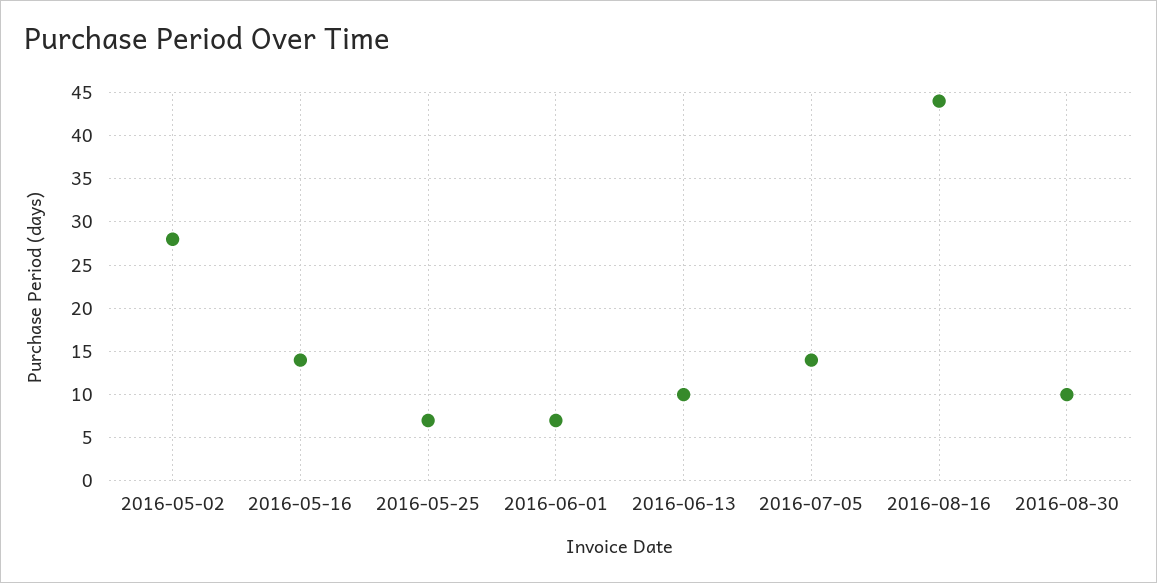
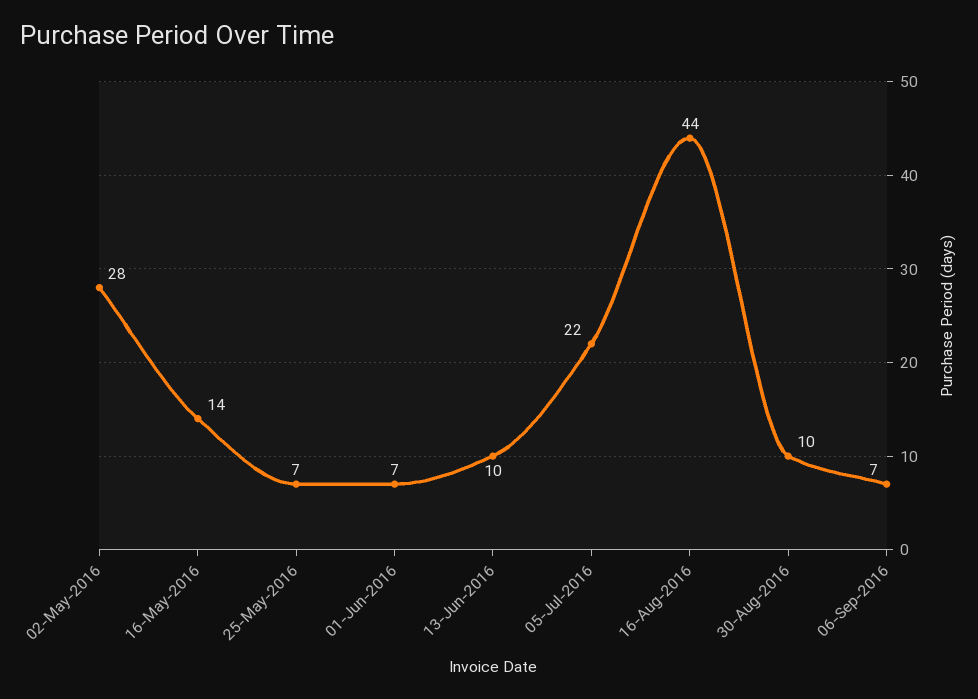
2016-07-05: 14 -> 22
06-Sep-2016: none -> 7

